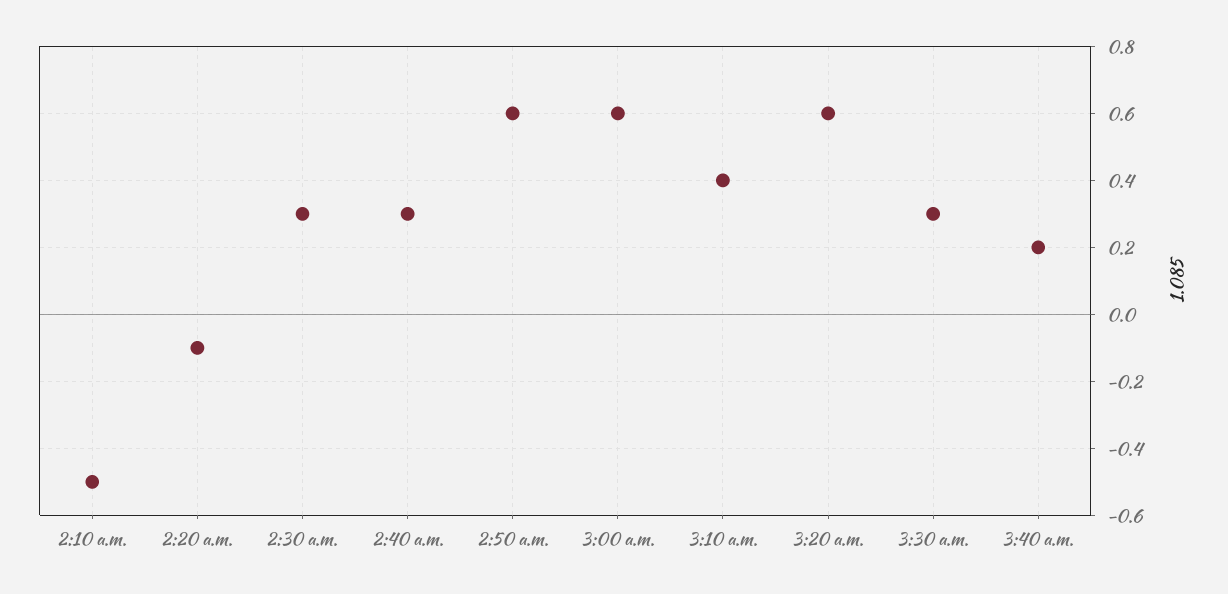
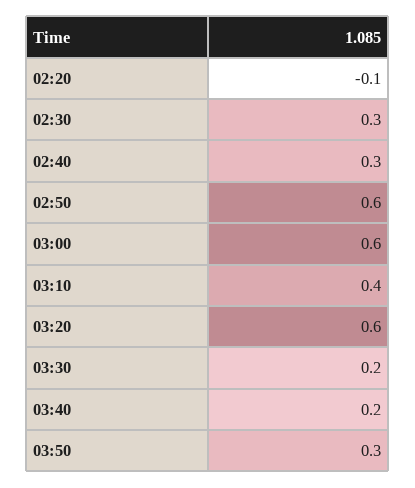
2:10 a.m.: -0.5 -> none
3:30 a.m.: 0.3 -> 0.2
03:50: none -> 0.3

